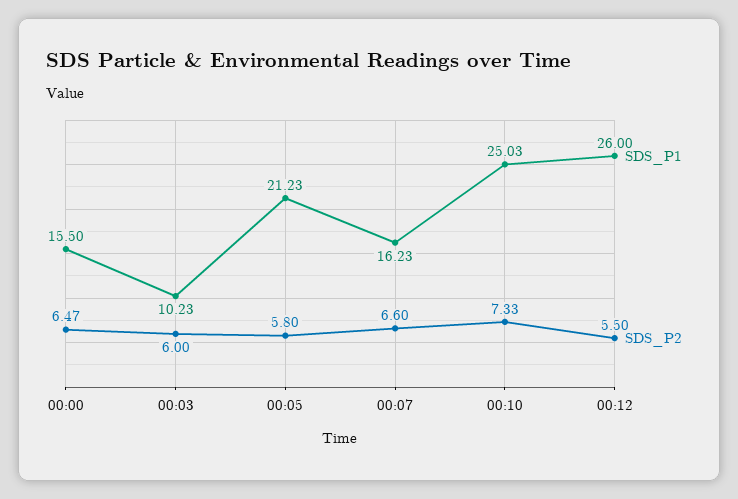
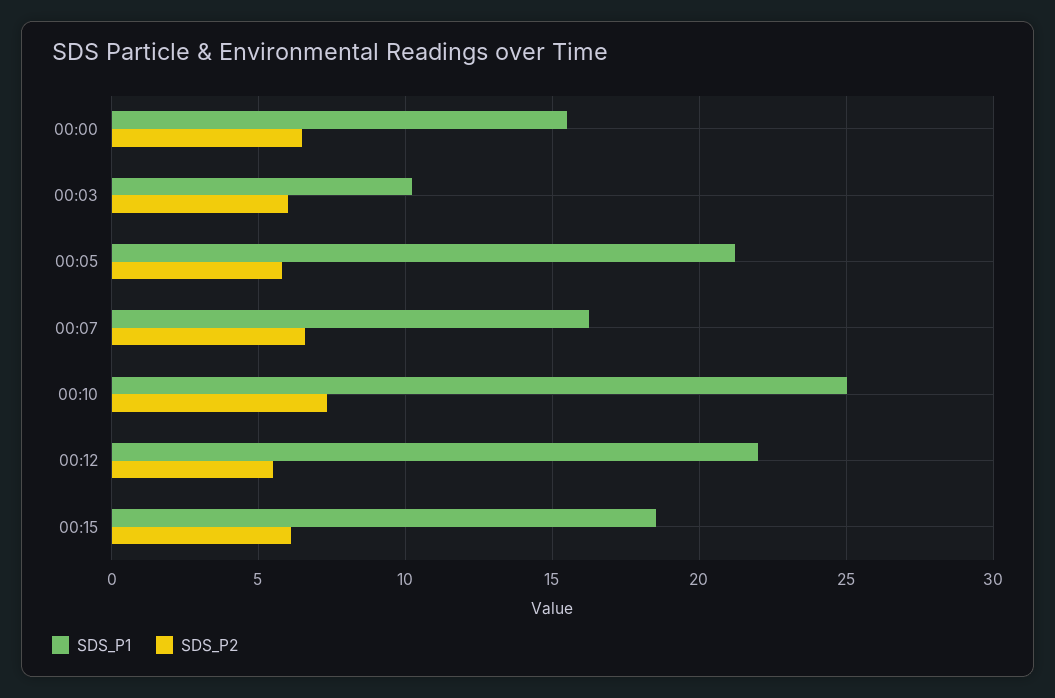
SDS_P1, 00:12: 26 -> 22
SDS_P1, 00:15: none -> 18.5
SDS_P2, 00:15: none -> 6

